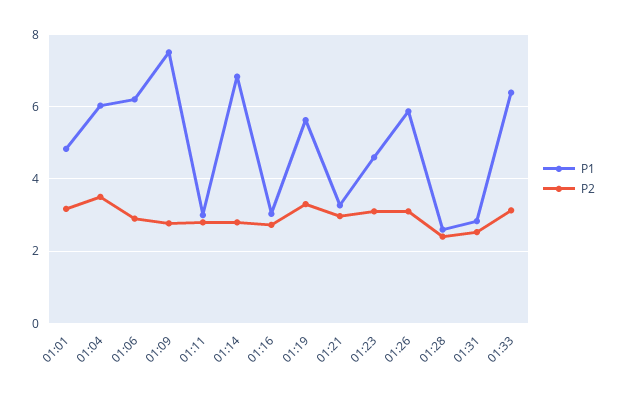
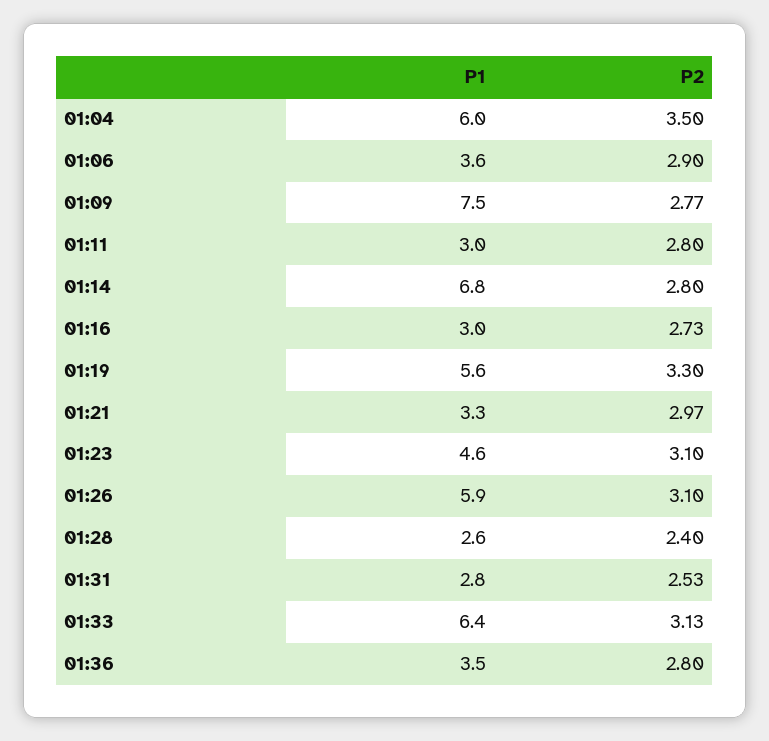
P1, 01:01: 4.8 -> none
P2, 01:01: 3.2 -> none
P1, 01:06: 6.2 -> 3.6
P1, 01:36: none -> 3.5
P2, 01:36: none -> 2.8

